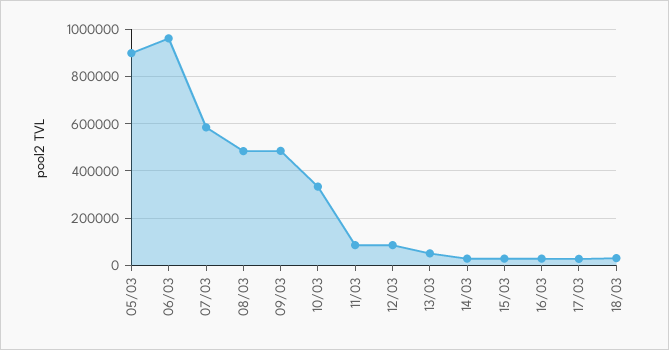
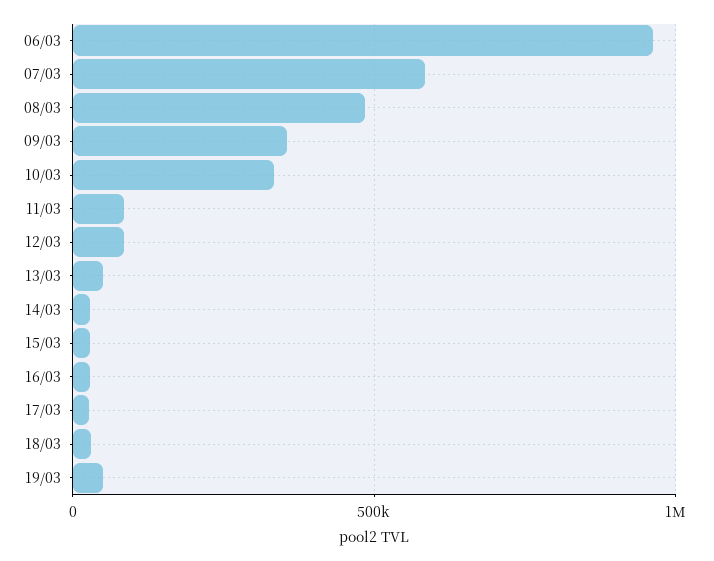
05/03: 900000 -> none
09/03: 500000 -> 350000
19/03: none -> 50000

